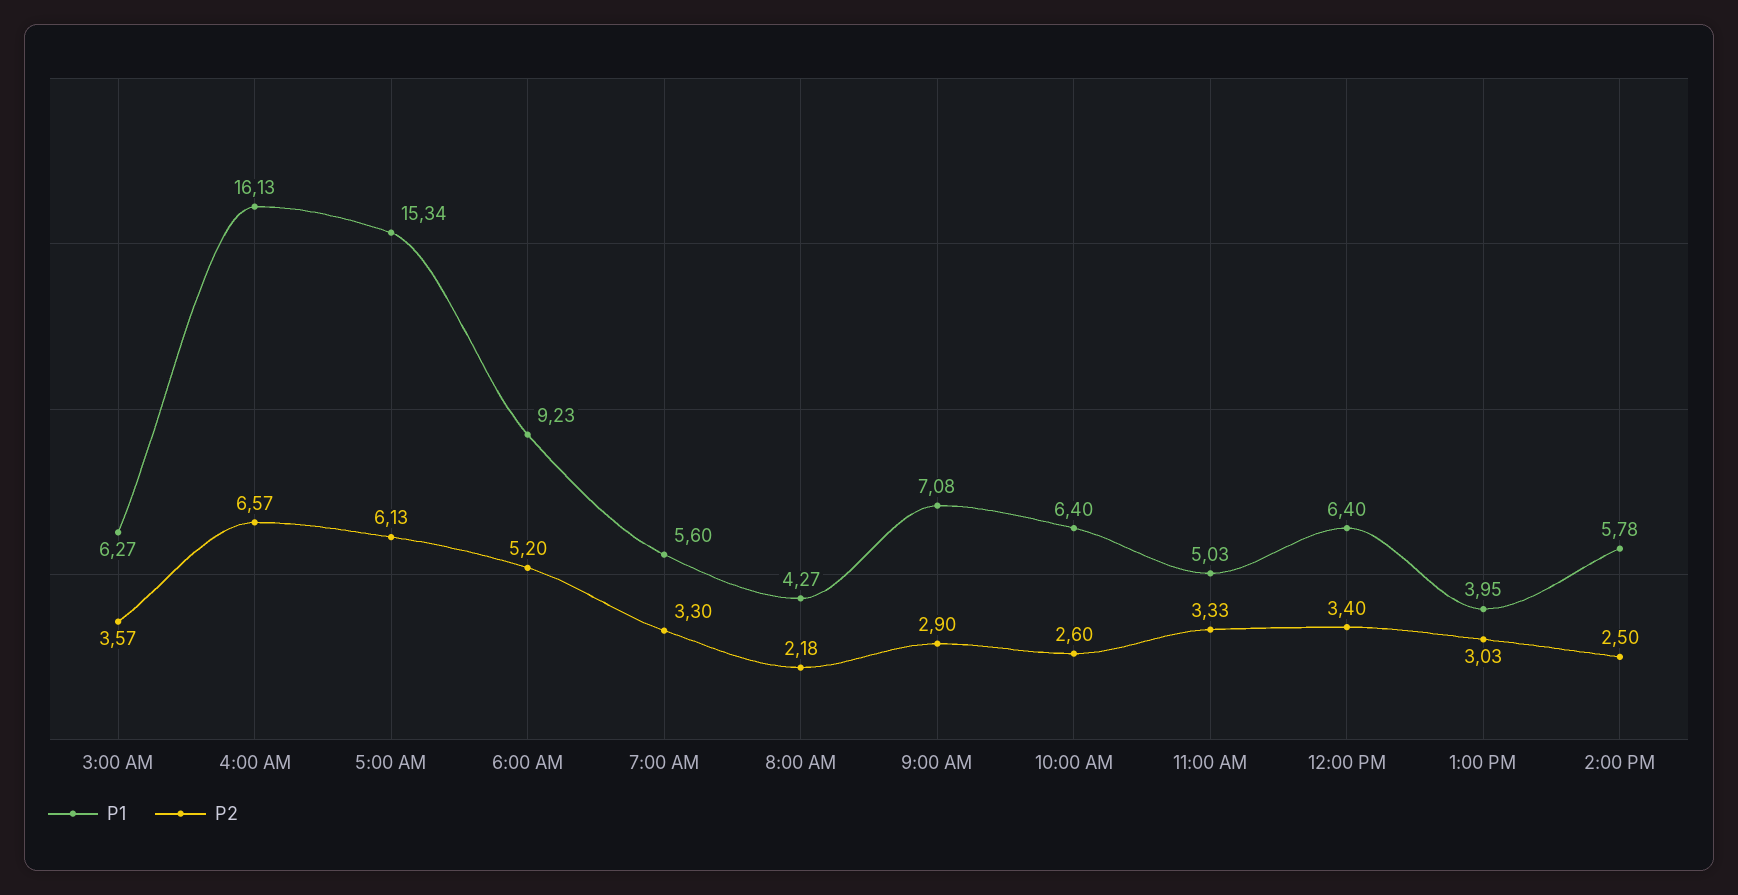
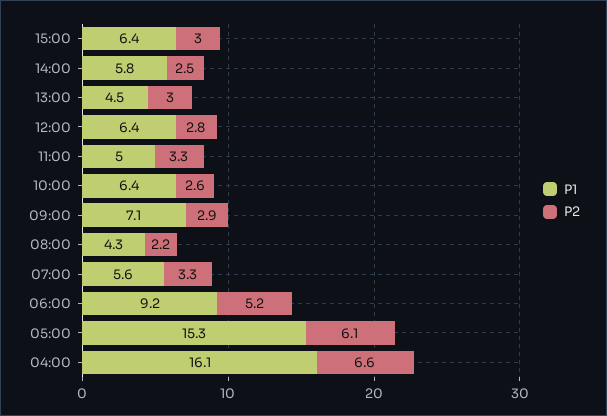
P1, 3:00 AM: 6.27 -> none
P2, 3:00 AM: 3.57 -> none
P2, 12:00 PM: 3.4 -> 2.8
P1, 1:00 PM: 3.95 -> 4.5
P1, 15:00: none -> 6.4
P2, 15:00: none -> 3

